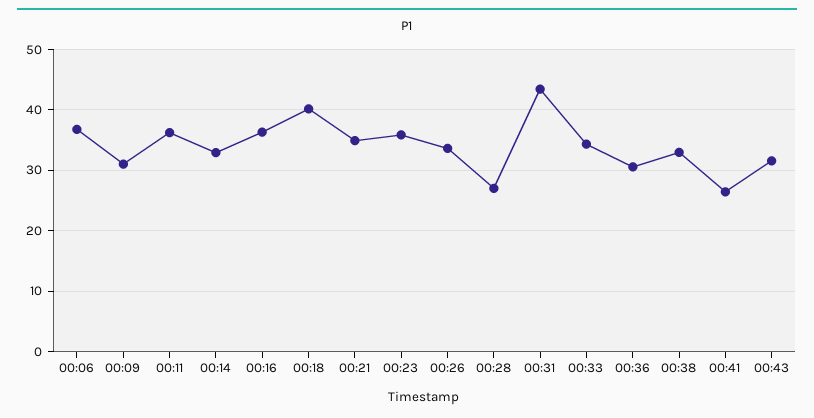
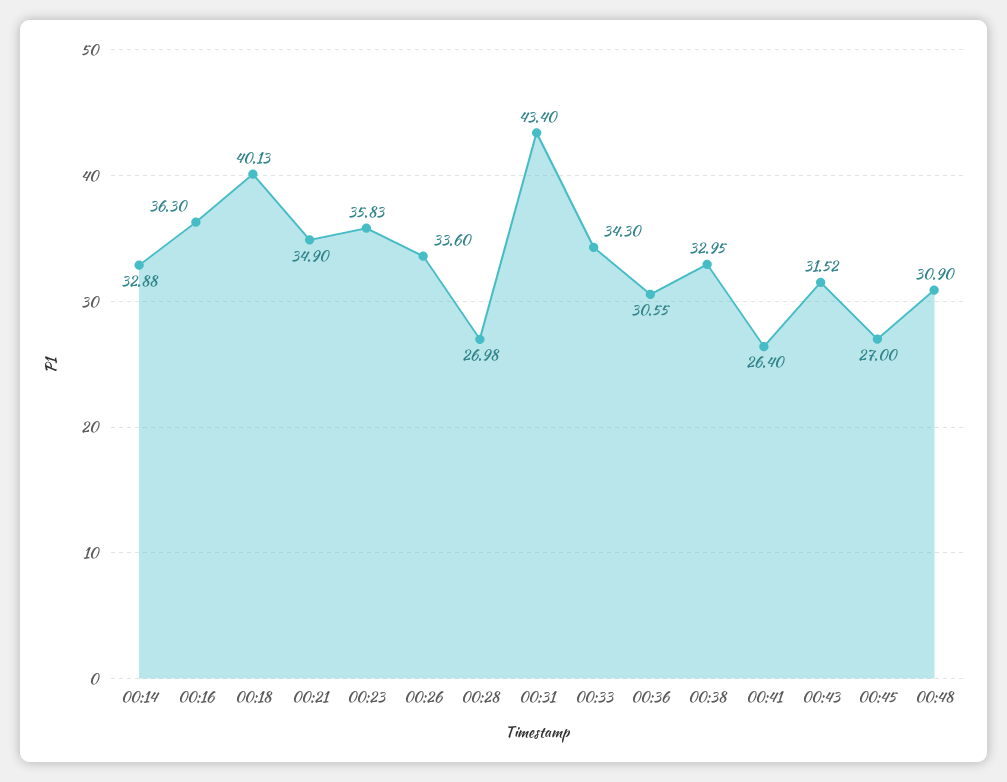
00:06: 37 -> none
00:09: 31 -> none
00:11: 36 -> none
00:45: none -> 27
00:48: none -> 30.9

